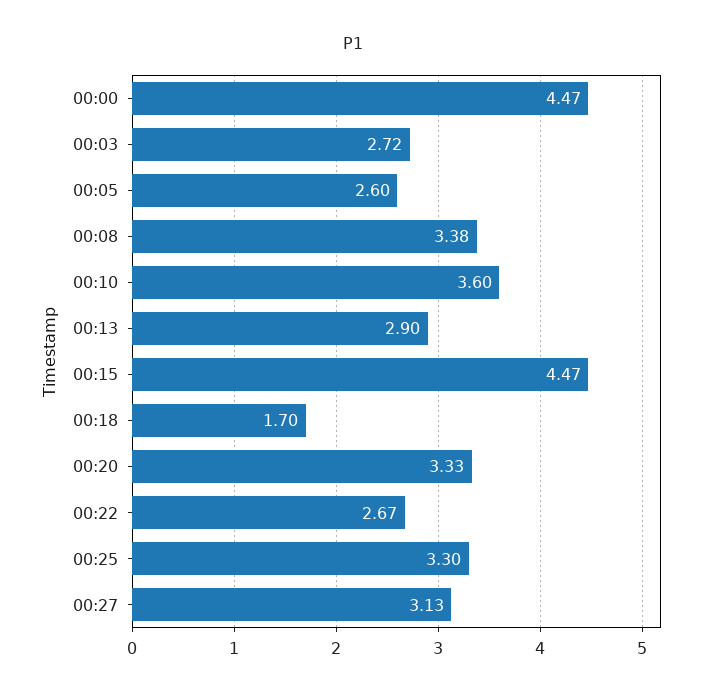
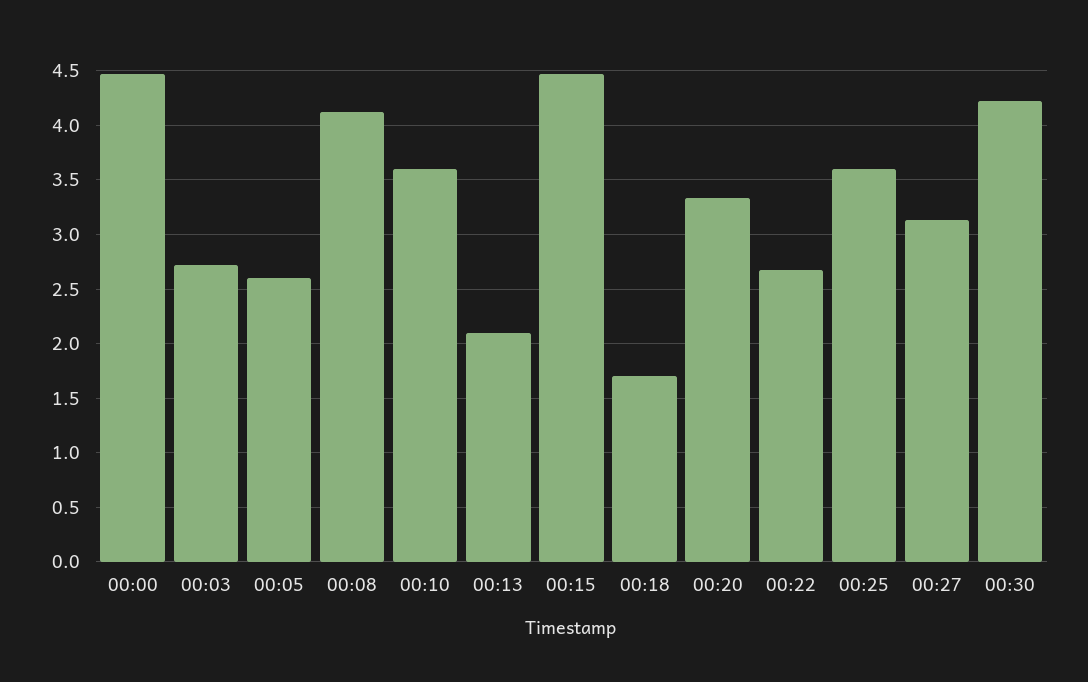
00:08: 3.38 -> 4.1
00:13: 2.9 -> 2.1
00:25: 3.3 -> 3.6
00:30: none -> 4.2

